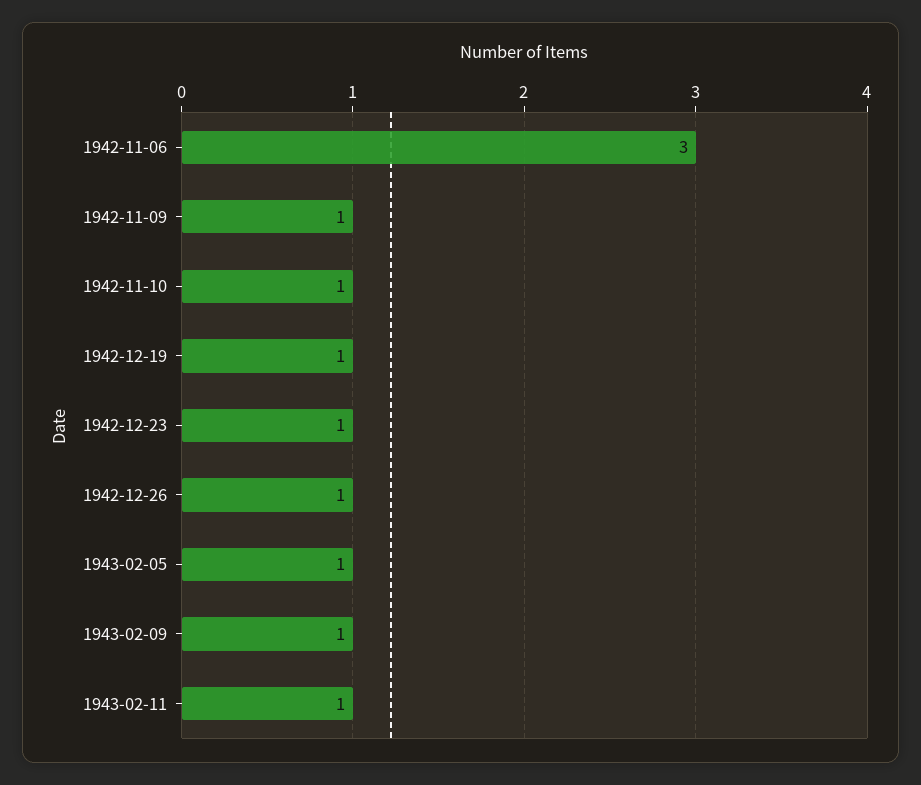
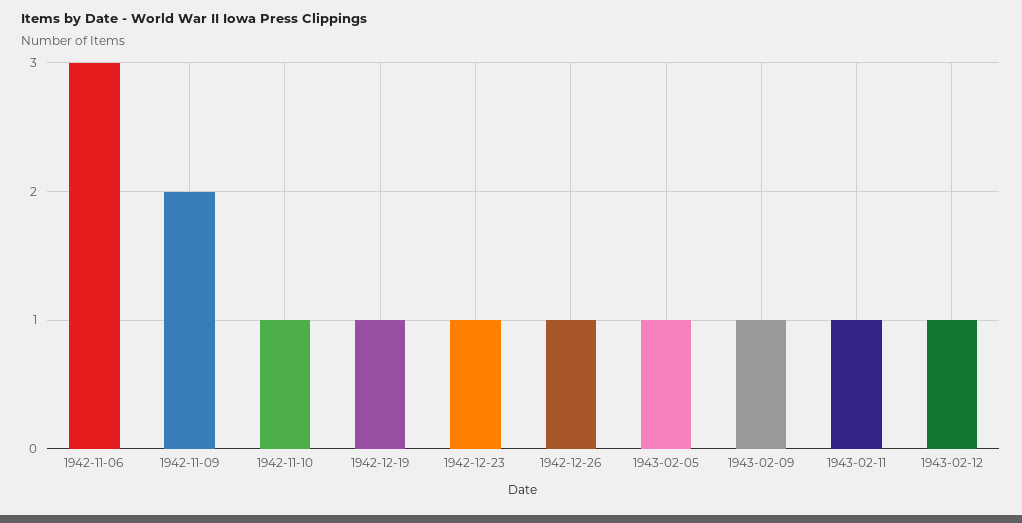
1942-11-09: 1 -> 2
1943-02-12: none -> 1

